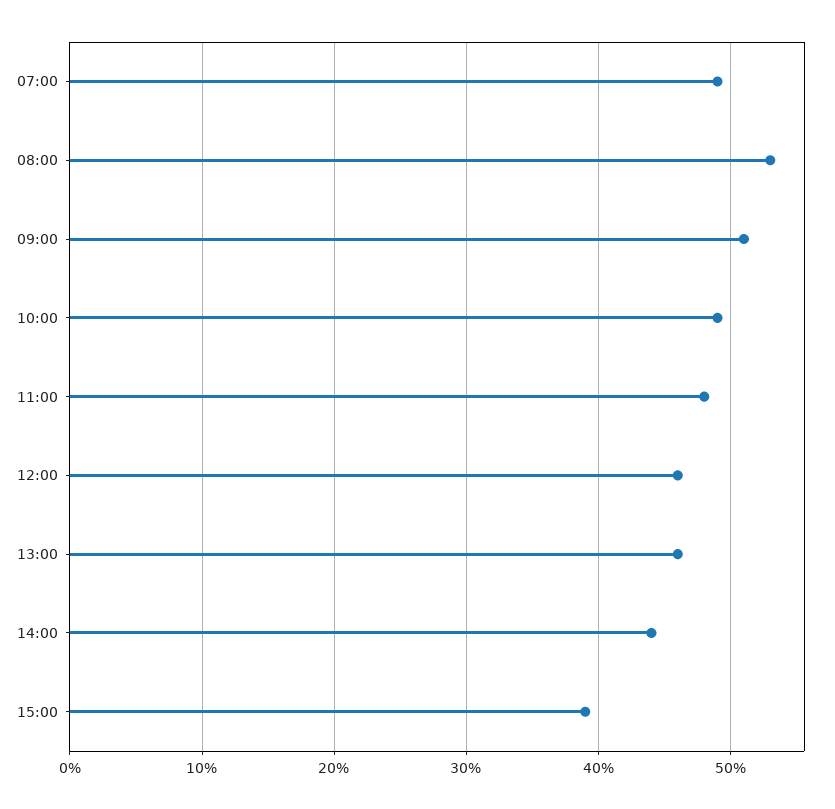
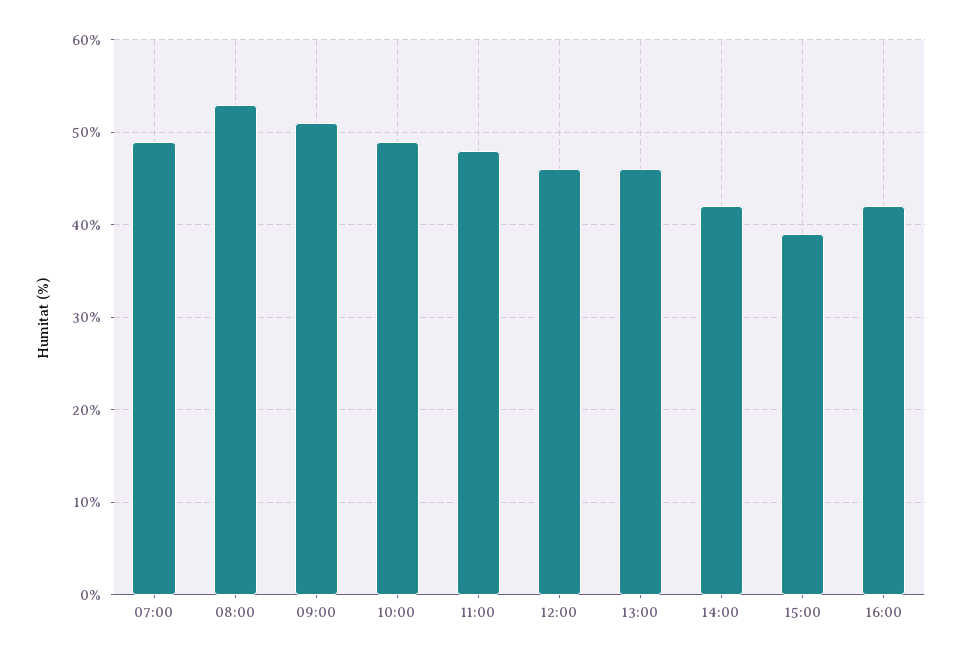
14:00: 44 -> 42
16:00: none -> 42

